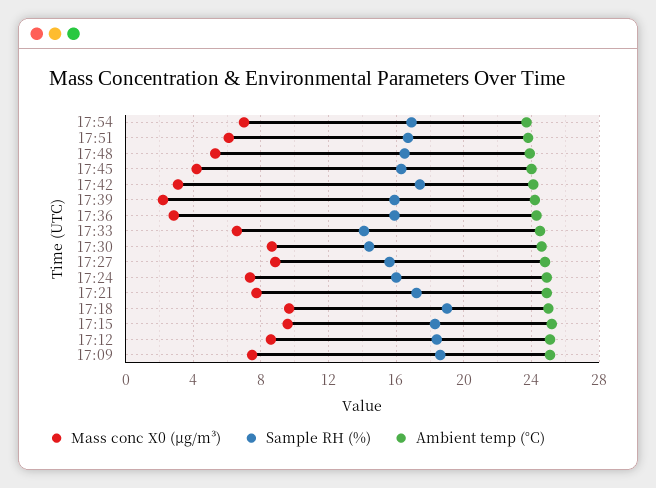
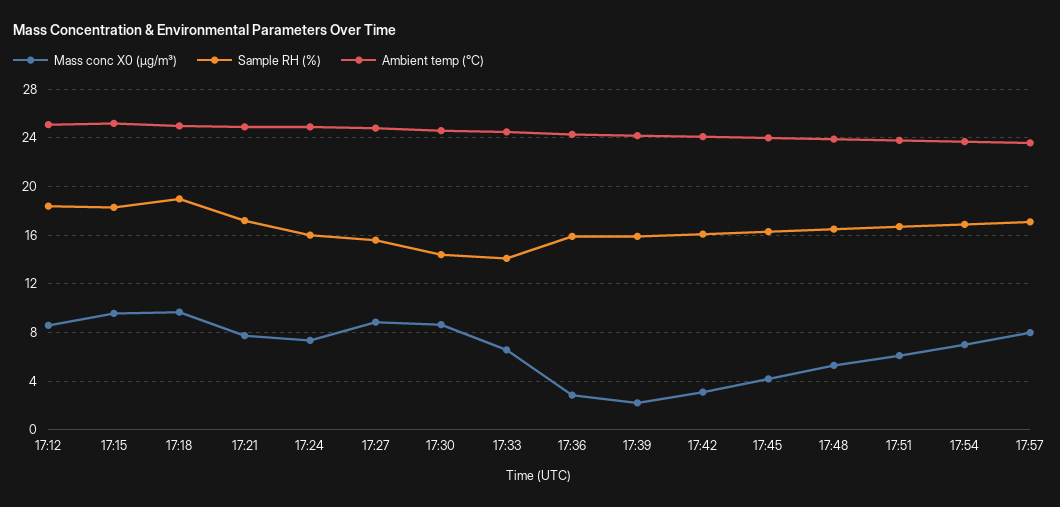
Sample RH (%), 17:42: 17.5 -> 16
Mass conc X0 (μg/m³), 17:09: 7.5 -> none
Sample RH (%), 17:09: 18.5 -> none
Ambient temp (°C), 17:09: 25 -> none
Mass conc X0 (μg/m³), 17:57: none -> 8
Sample RH (%), 17:57: none -> 17
Ambient temp (°C), 17:57: none -> 23.5

